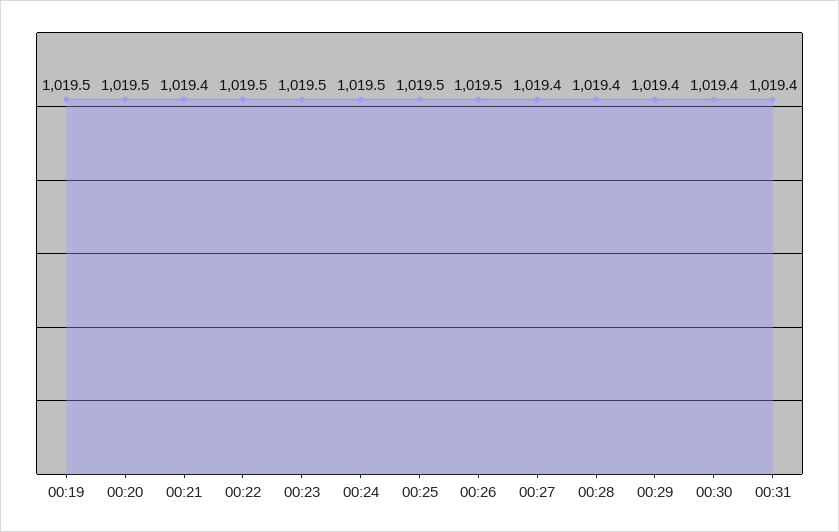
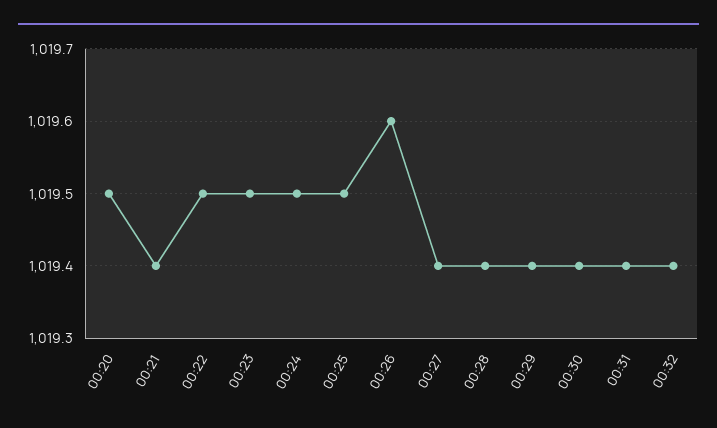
00:19: 1019.5 -> none
00:26: 1019.5 -> 1019.6
00:32: none -> 1019.4

